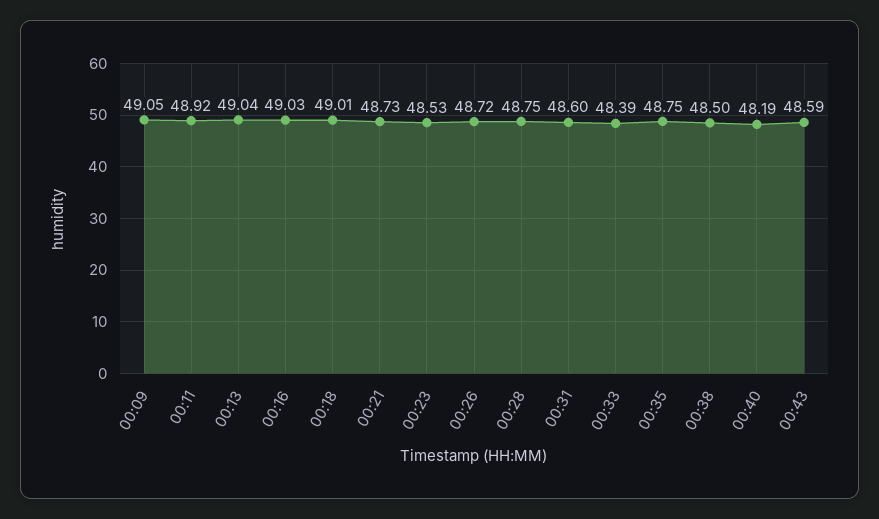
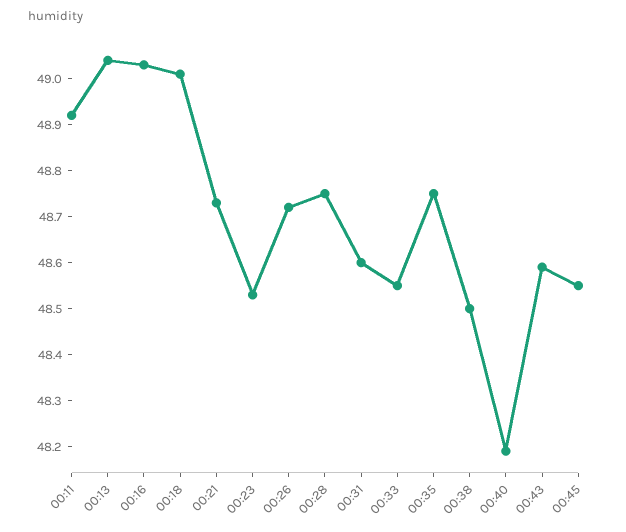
00:09: 49.05 -> none
00:33: 48.39 -> 48.55
00:45: none -> 48.55

